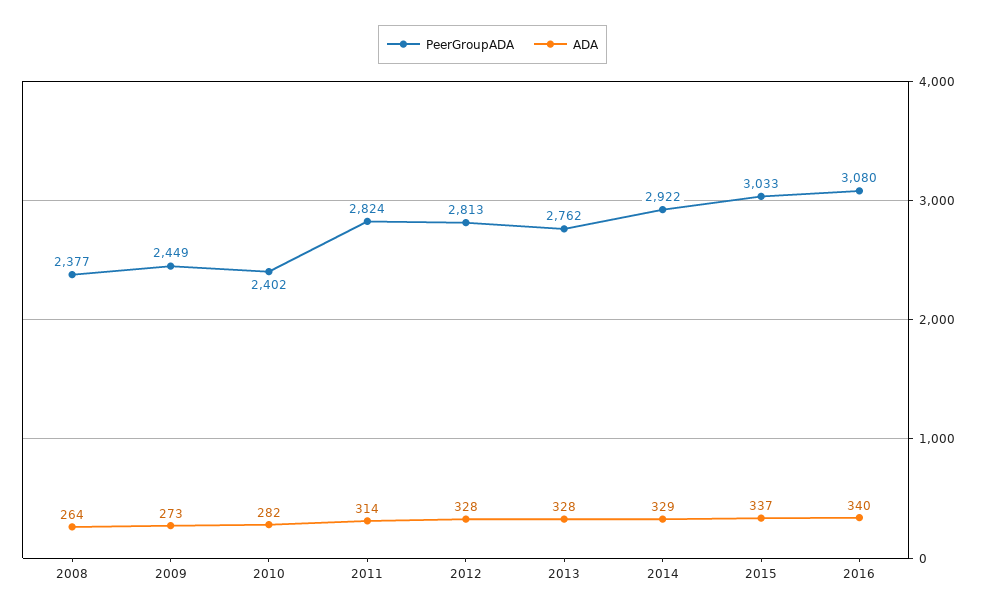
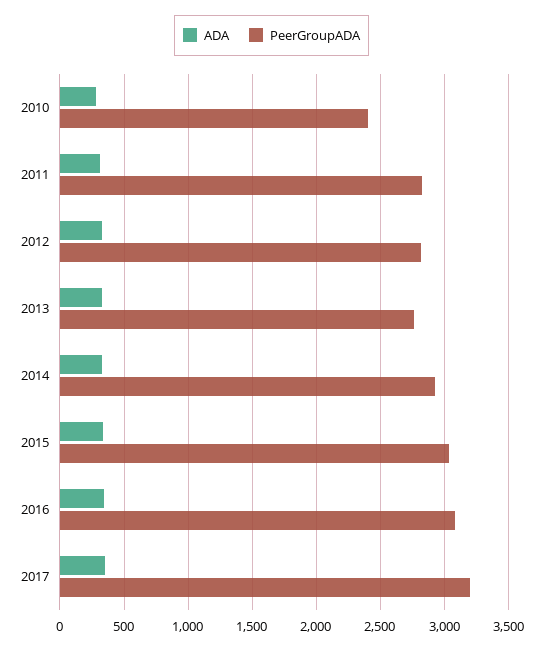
PeerGroupADA, 2008: 2377 -> none
ADA, 2008: 264 -> none
PeerGroupADA, 2009: 2449 -> none
ADA, 2009: 273 -> none
ADA, 2017: none -> 350
PeerGroupADA, 2017: none -> 3200

